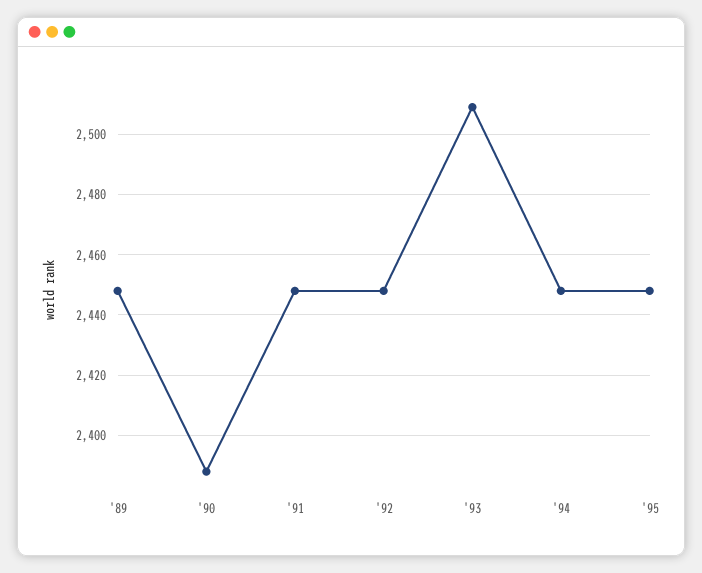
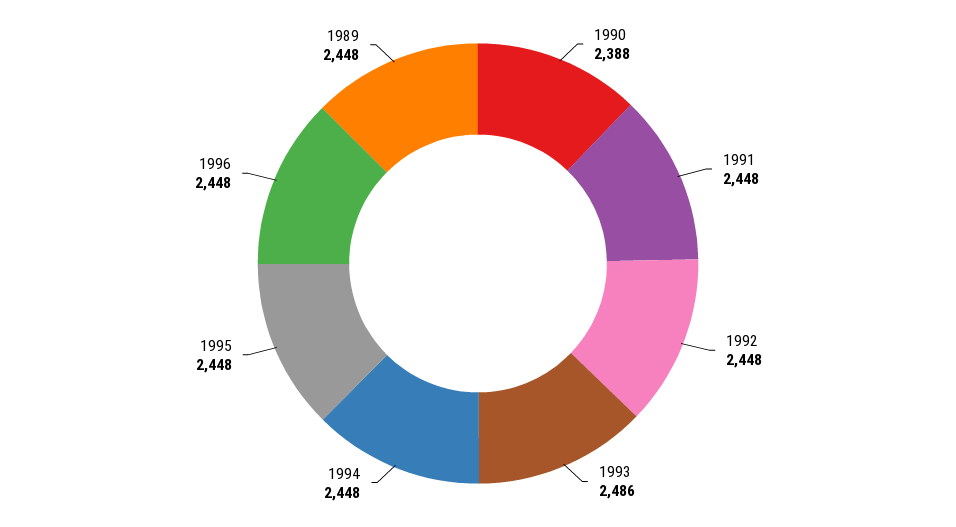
'93: 2510 -> 2486
1996: none -> 2448

